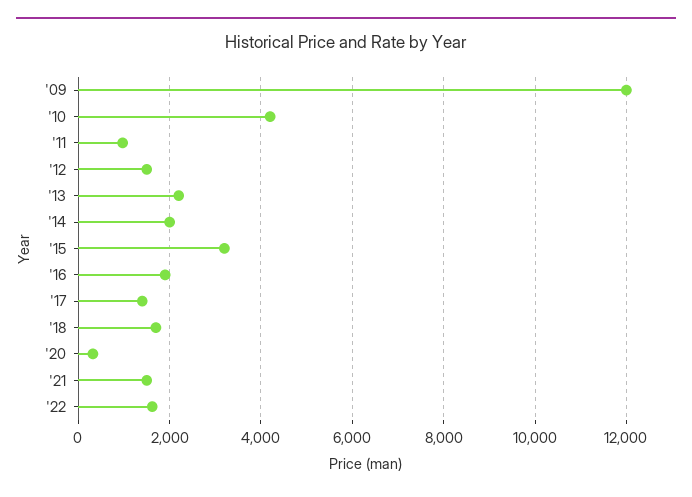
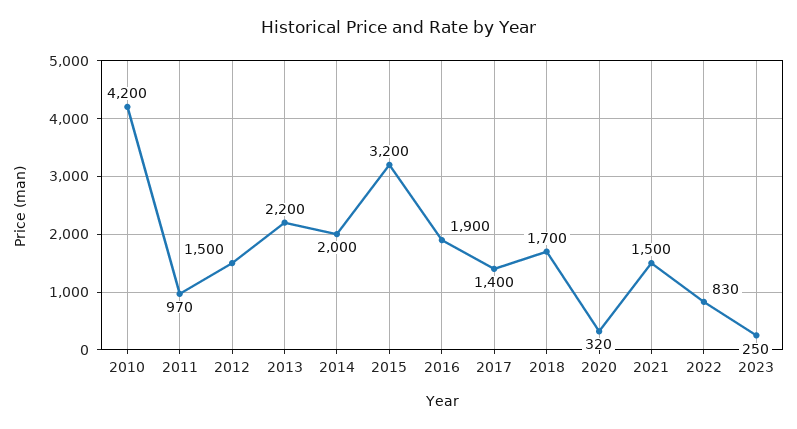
'09: 12000 -> none
'22: 1600 -> 830
2023: none -> 250

